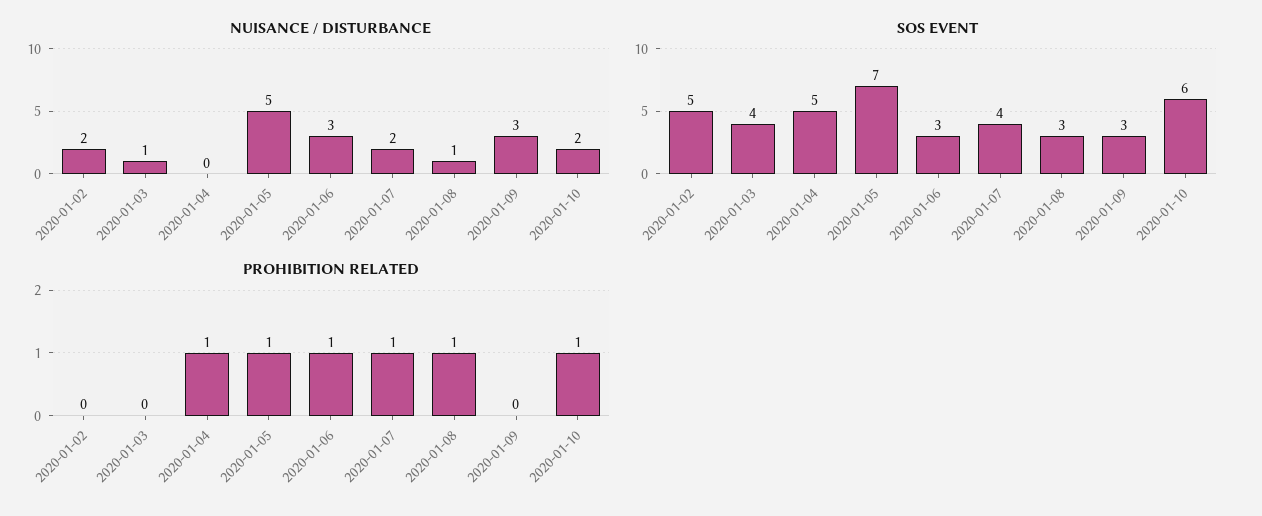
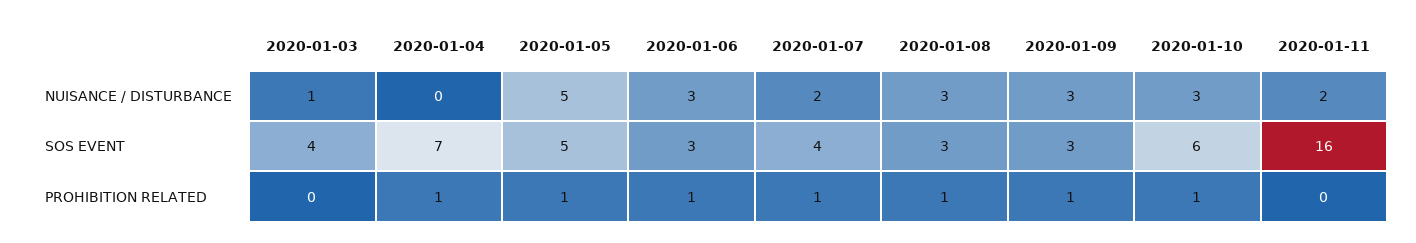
NUISANCE / DISTURBANCE, 2020-01-02: 2 -> none
NUISANCE / DISTURBANCE, 2020-01-08: 1 -> 3
NUISANCE / DISTURBANCE, 2020-01-10: 2 -> 3
SOS EVENT, 2020-01-02: 5 -> none
SOS EVENT, 2020-01-04: 5 -> 7
SOS EVENT, 2020-01-05: 7 -> 5
PROHIBITION RELATED, 2020-01-02: 0 -> none
PROHIBITION RELATED, 2020-01-09: 0 -> 1
NUISANCE / DISTURBANCE, 2020-01-11: none -> 2
SOS EVENT, 2020-01-11: none -> 16
PROHIBITION RELATED, 2020-01-11: none -> 0

